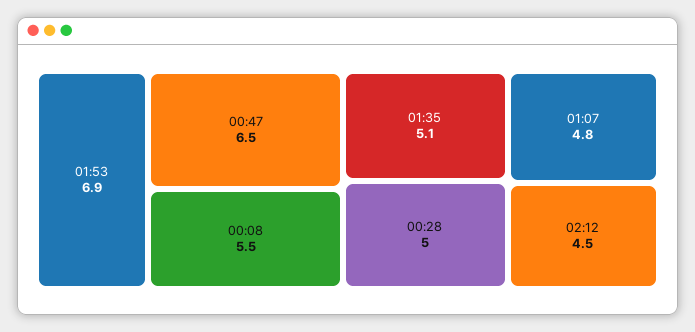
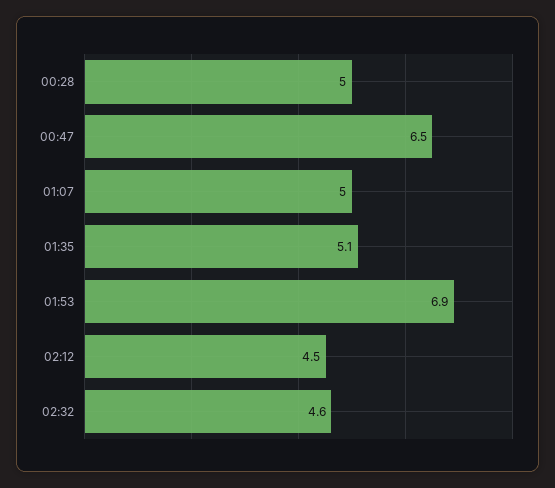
00:08: 5.5 -> none
01:07: 4.8 -> 5
02:32: none -> 4.6

